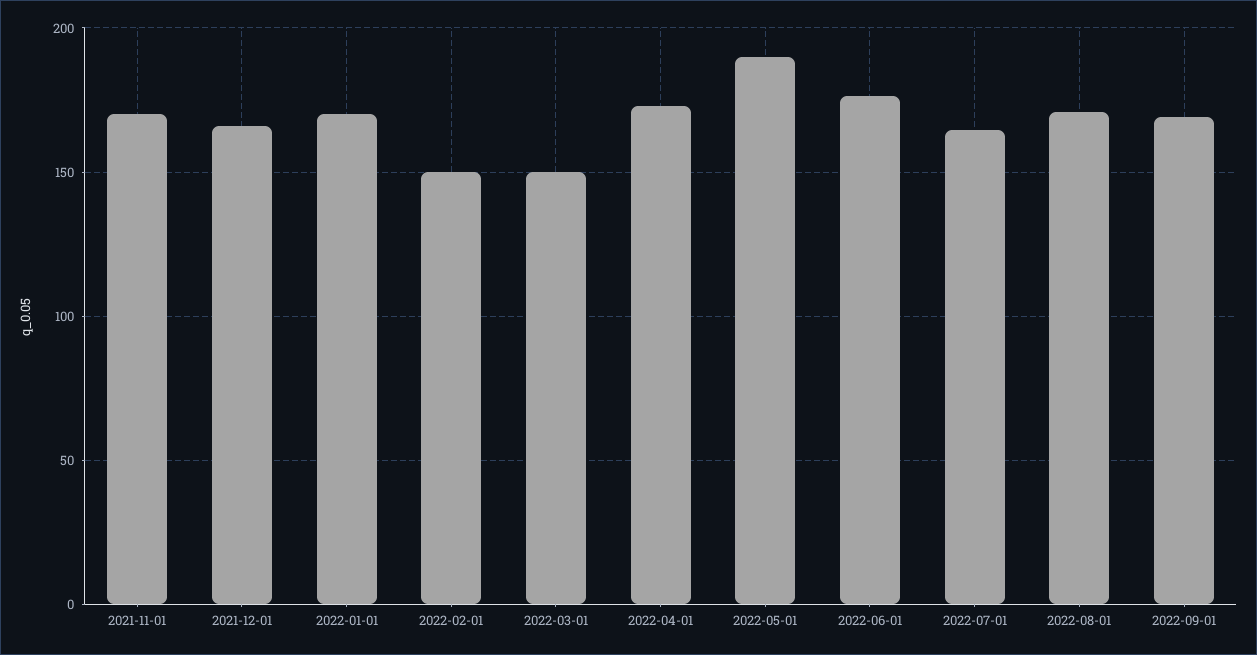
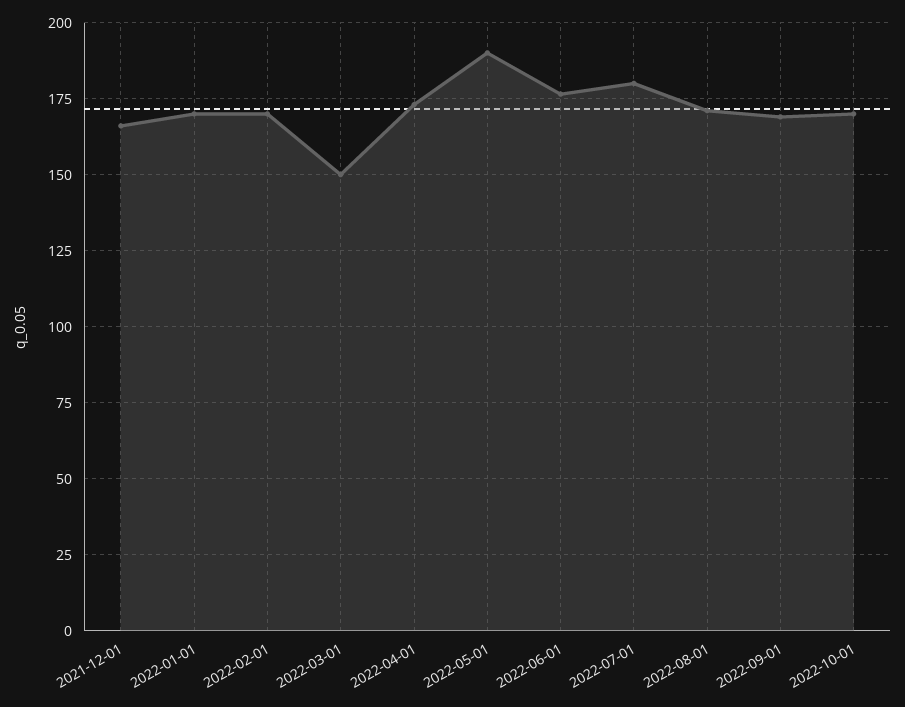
2021-11-01: 170 -> none
2022-02-01: 150 -> 170
2022-07-01: 165 -> 180
2022-10-01: none -> 170

